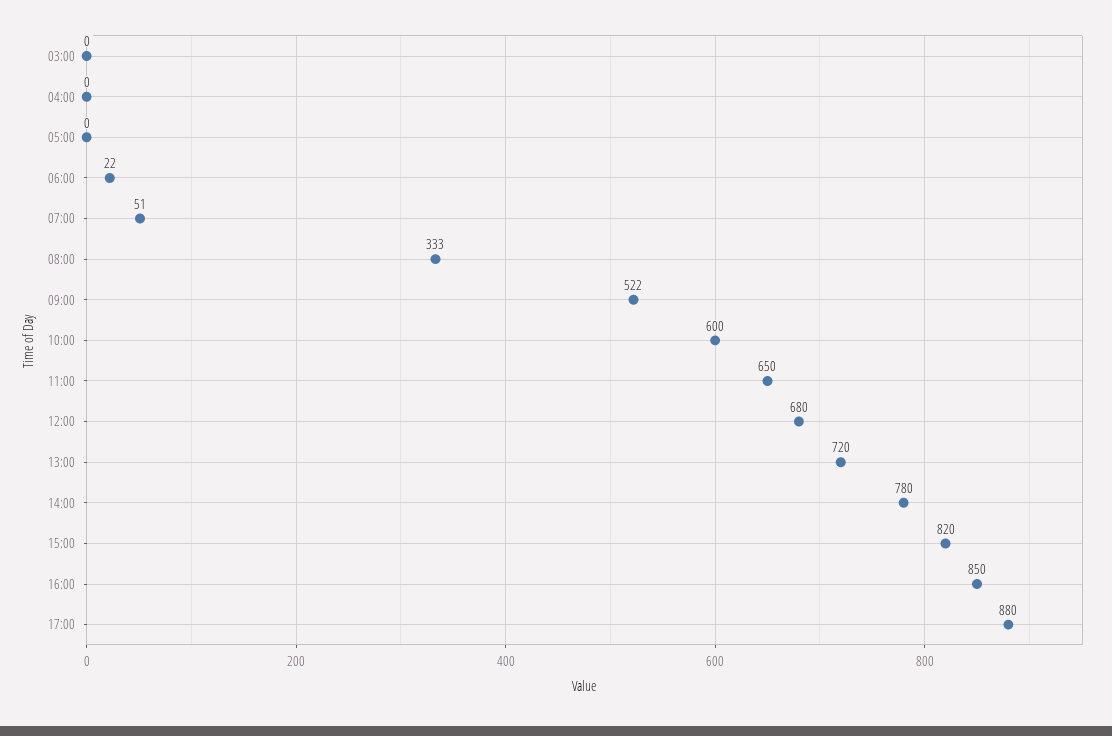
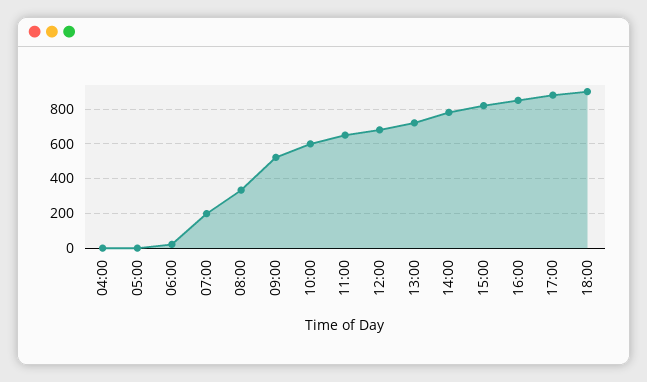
03:00: 0 -> none
07:00: 51 -> 200
18:00: none -> 900

